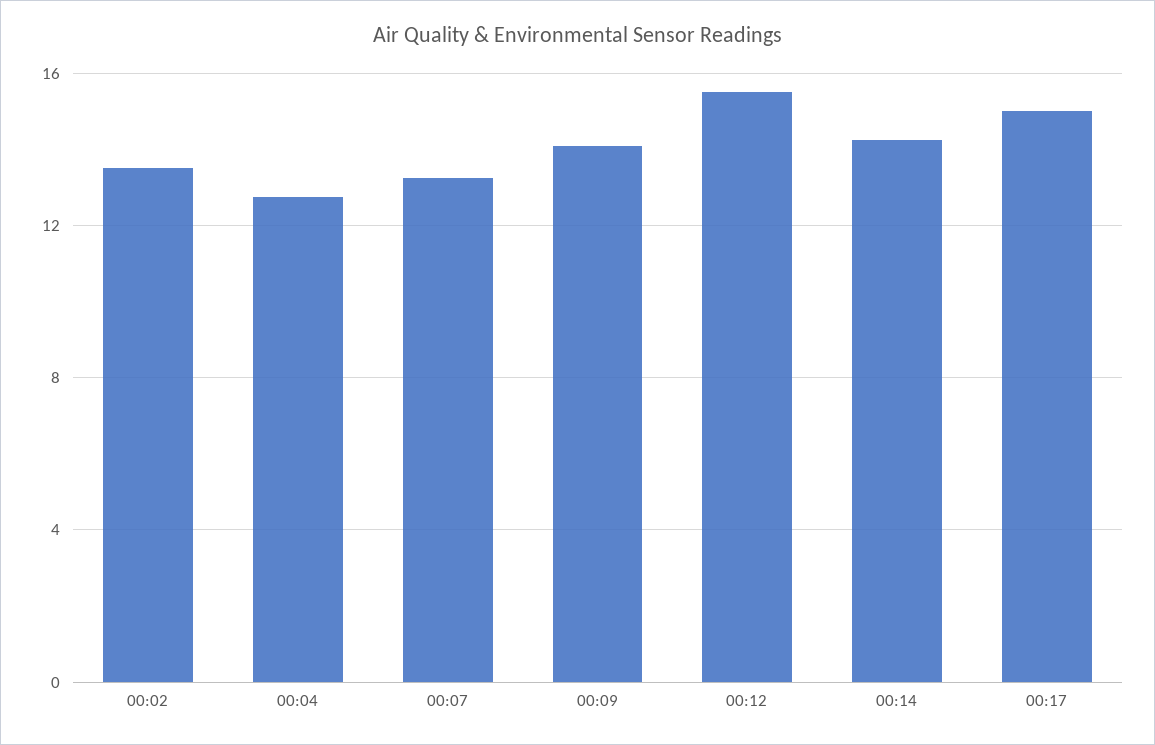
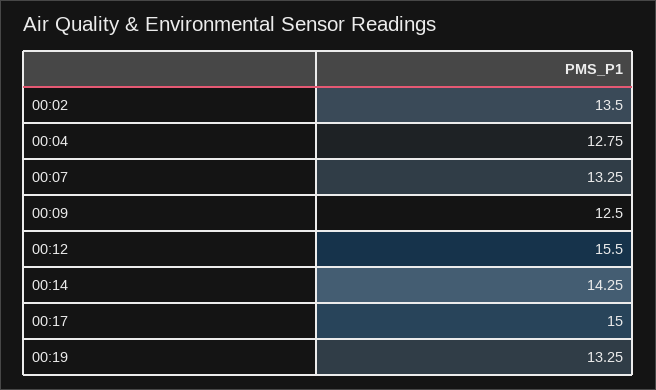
00:09: 14 -> 12.5
00:19: none -> 13.25

